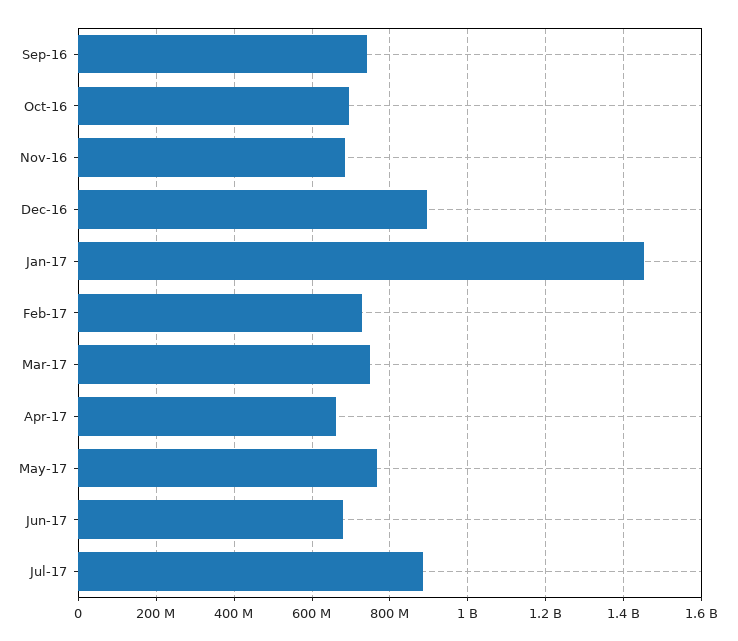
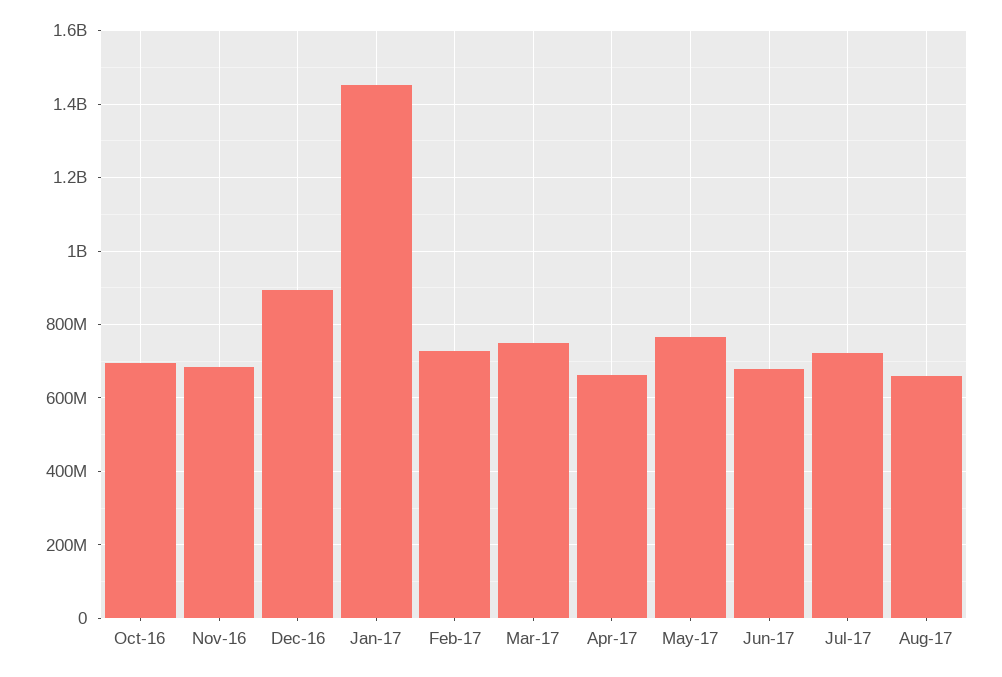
Sep-16: 740000000 -> none
Jul-17: 880000000 -> 720000000
Aug-17: none -> 660000000

